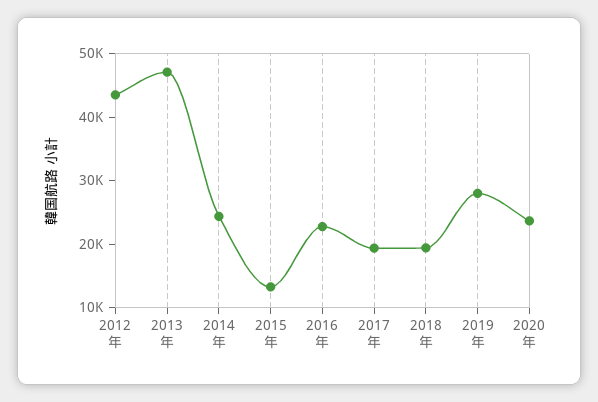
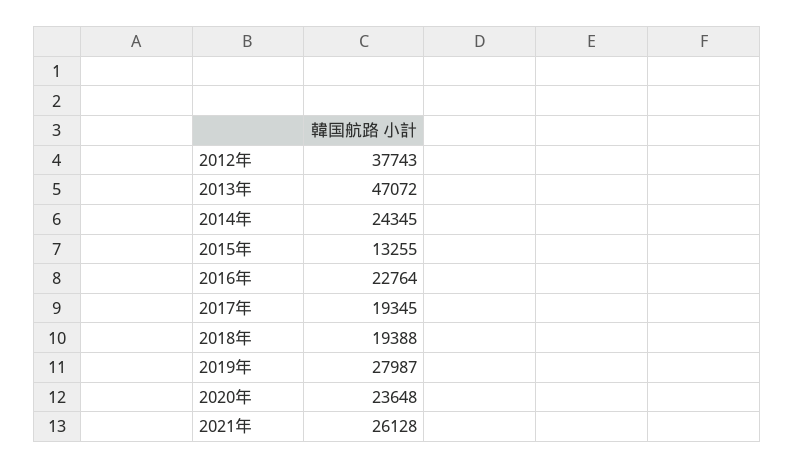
2012年: 44000 -> 37743
2021年: none -> 26128

